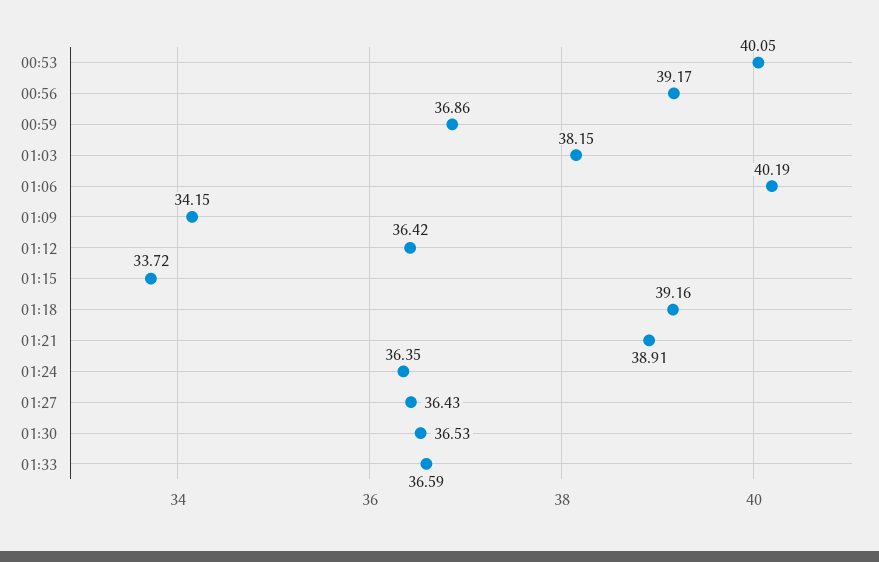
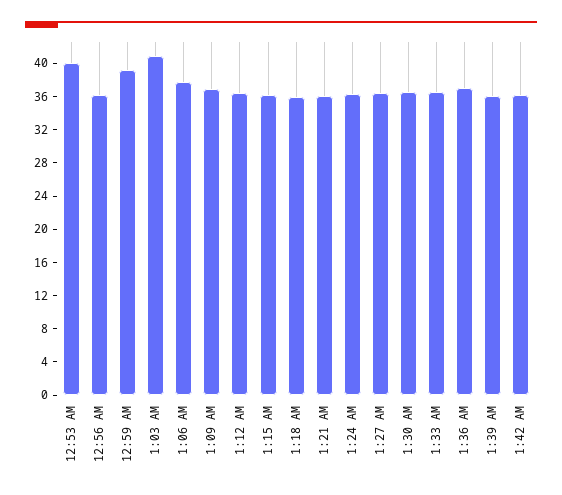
00:56: 39.17 -> 36
00:59: 36.86 -> 39
01:03: 38.15 -> 41
01:06: 40.19 -> 38
01:09: 34.15 -> 37
01:15: 33.72 -> 36
01:18: 39.16 -> 36
01:21: 38.91 -> 36
1:36 AM: none -> 37
1:39 AM: none -> 36
1:42 AM: none -> 36

